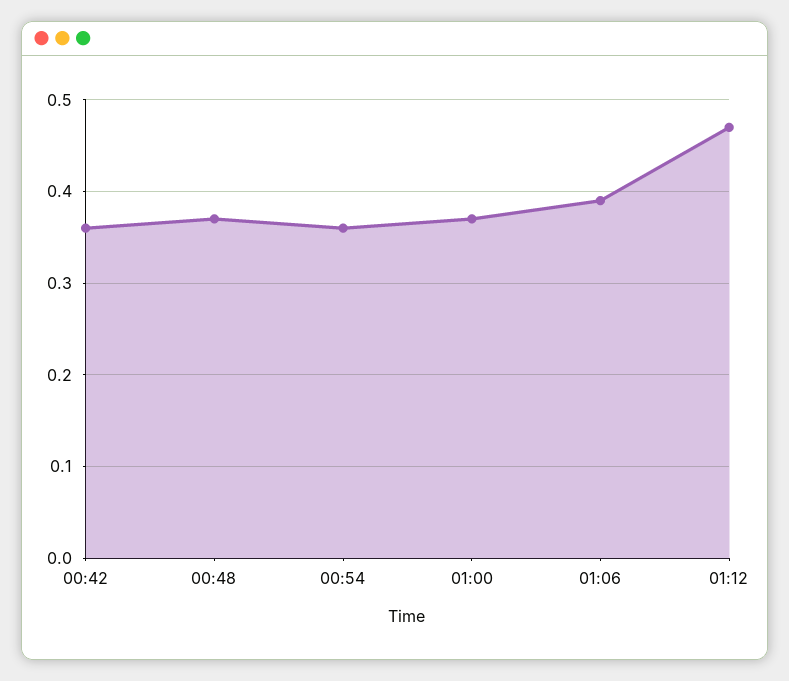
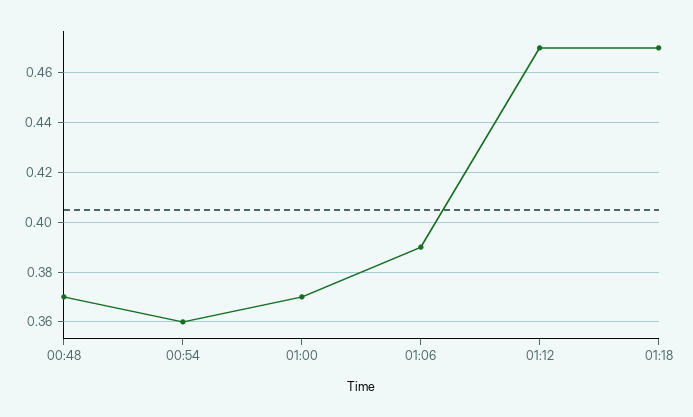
00:42: 0.36 -> none
01:18: none -> 0.47

